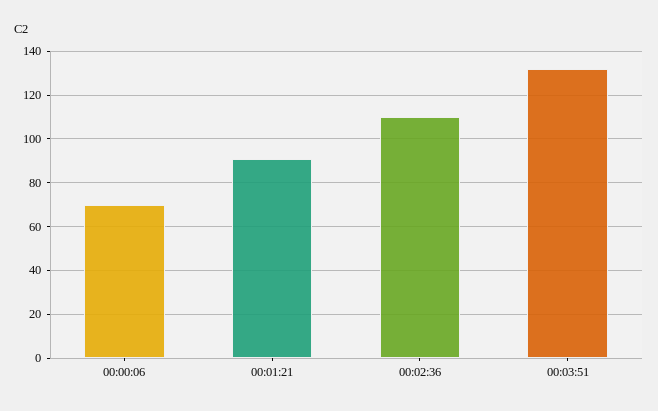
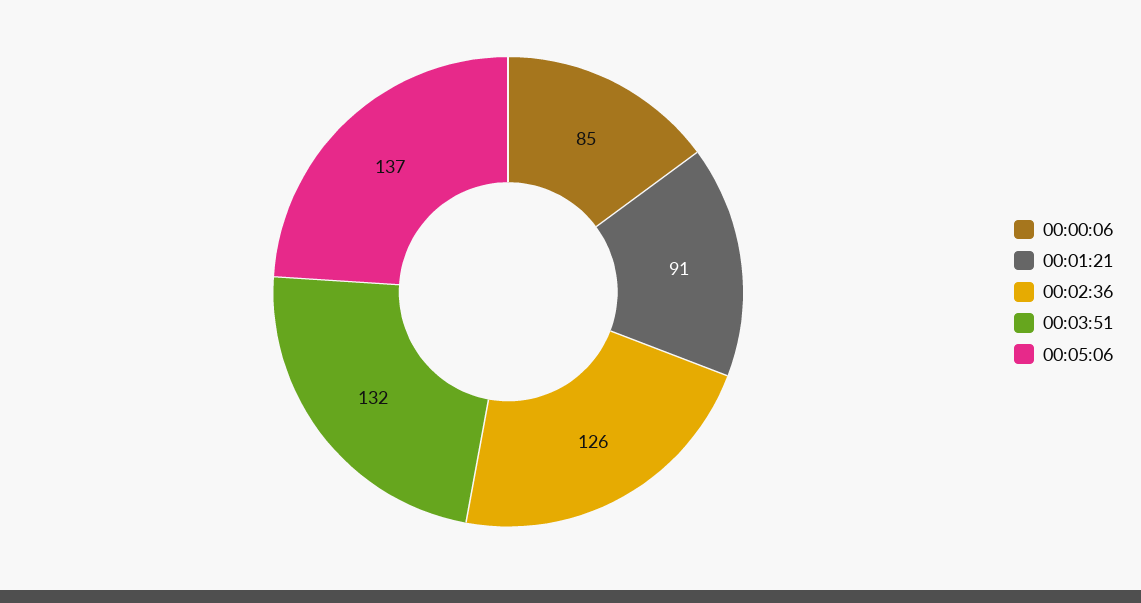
00:00:06: 70 -> 85
00:02:36: 110 -> 126
00:05:06: none -> 137

